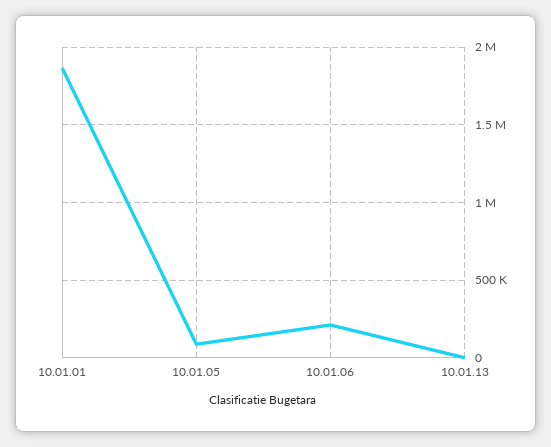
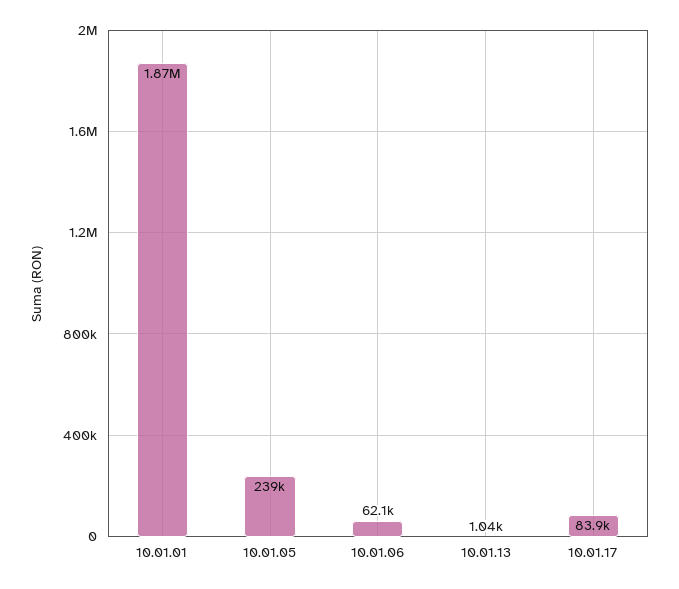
10.01.05: 100000 -> 239000
10.01.06: 200000 -> 62100
10.01.17: none -> 83900

